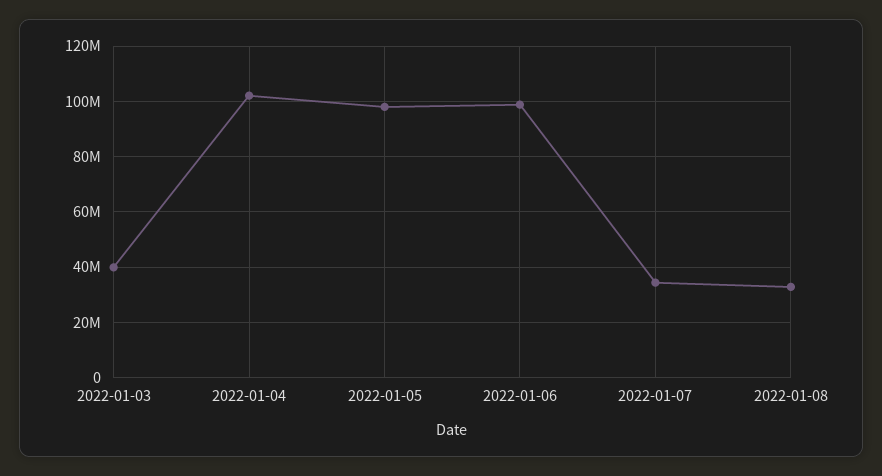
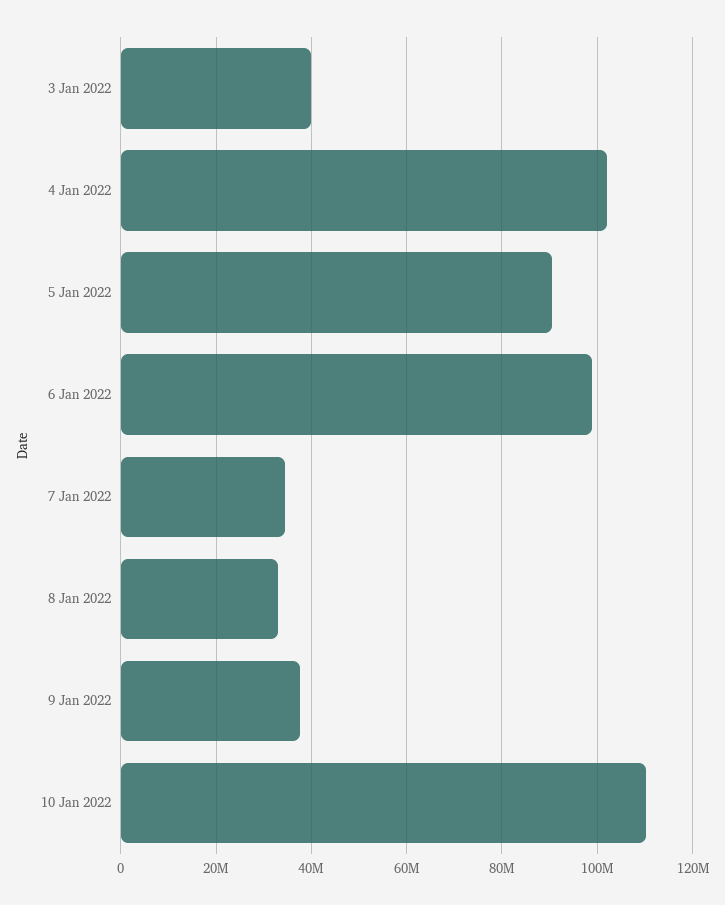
2022-01-05: 97500000 -> 90000000
9 Jan 2022: none -> 38000000
10 Jan 2022: none -> 110000000

